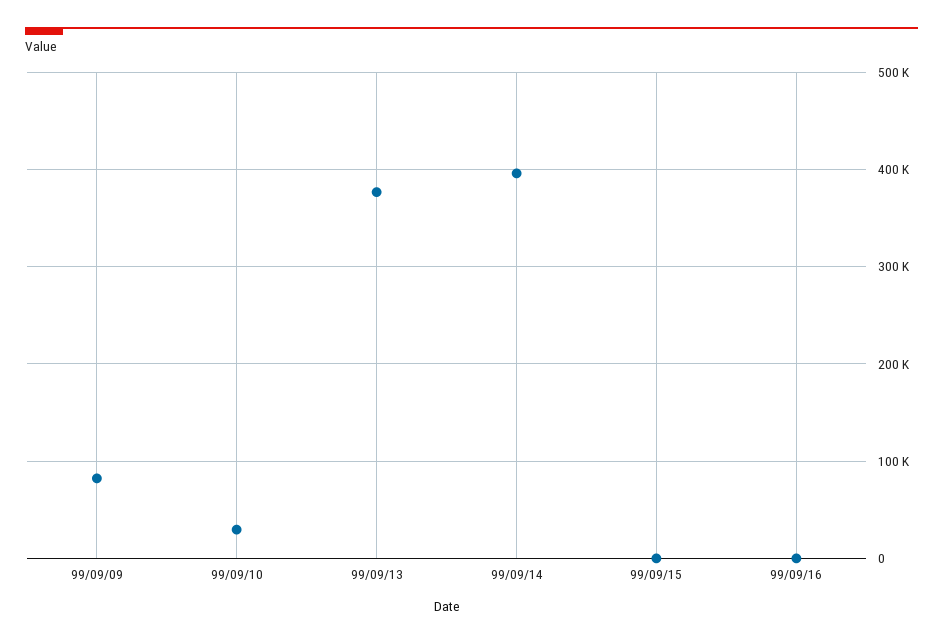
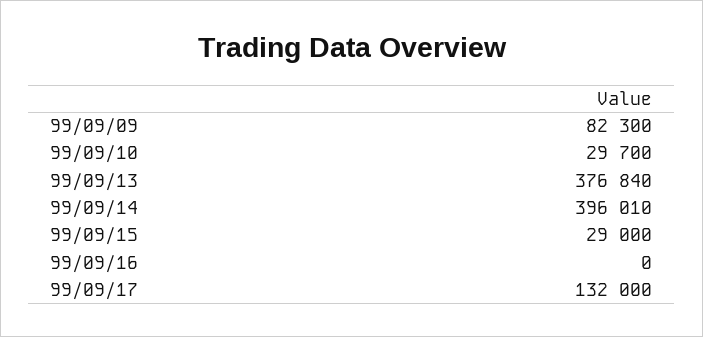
99/09/15: 0 -> 29000
99/09/17: none -> 132000

